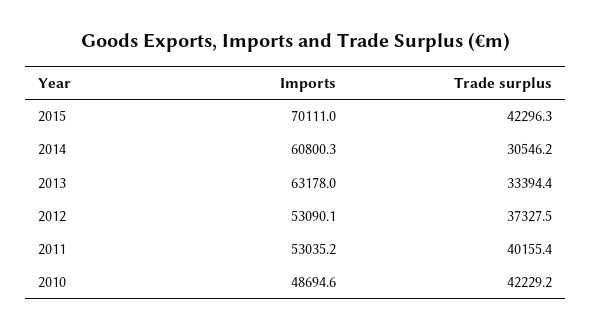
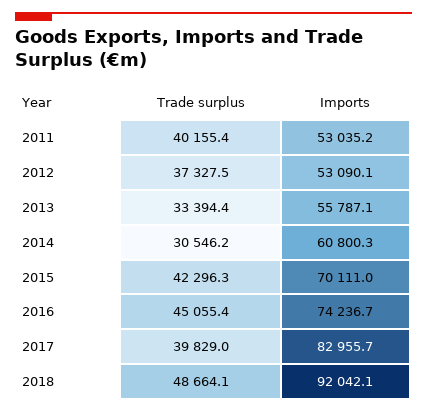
Imports, 2013: 63178 -> 55787.1
Imports, 2010: 48694.6 -> none
Trade surplus, 2010: 42229.2 -> none
Trade surplus, 2016: none -> 45055.4
Imports, 2016: none -> 74236.7
Trade surplus, 2017: none -> 39829
Imports, 2017: none -> 82955.7
Trade surplus, 2018: none -> 48664.1
Imports, 2018: none -> 92042.1

